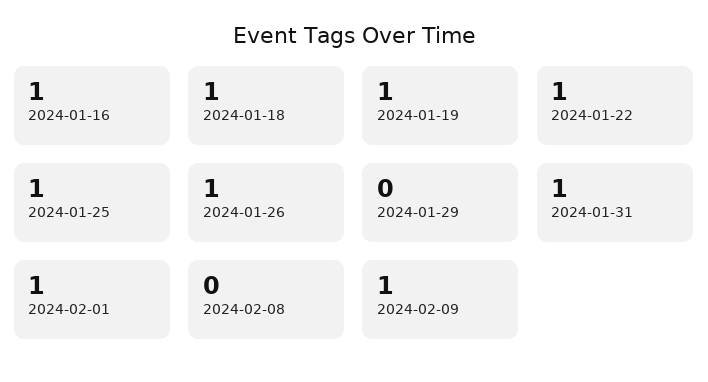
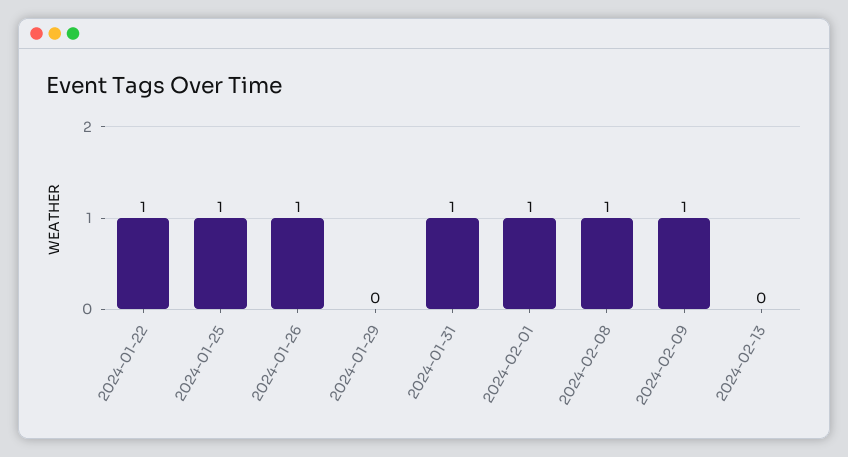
2024-01-16: 1 -> none
2024-01-18: 1 -> none
2024-01-19: 1 -> none
2024-02-08: 0 -> 1
2024-02-13: none -> 0

